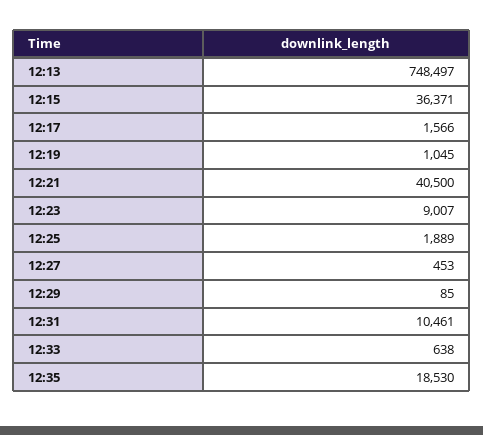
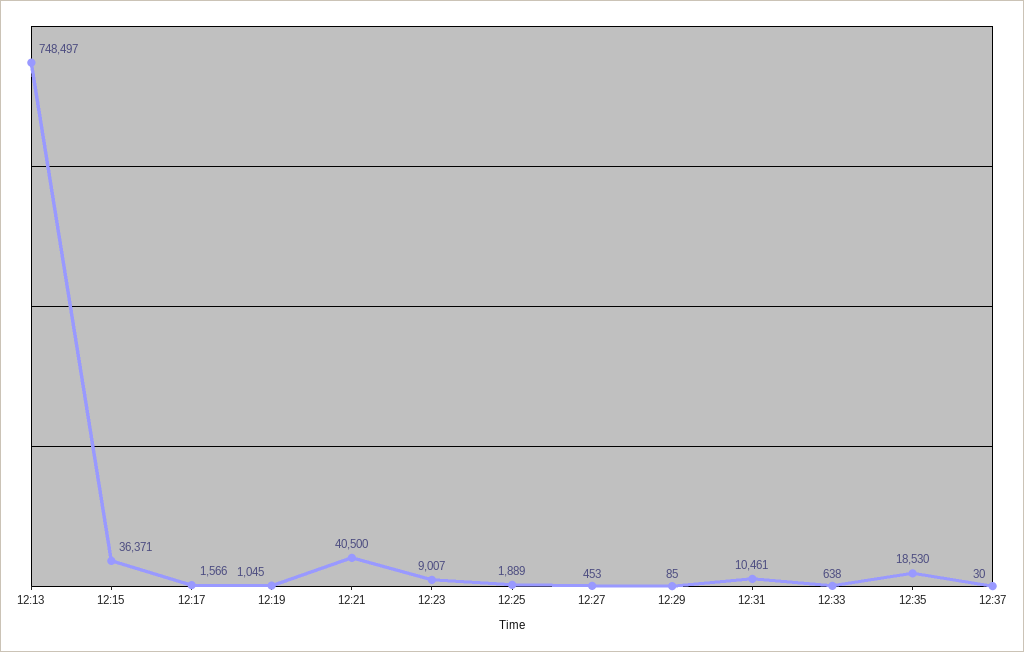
12:37: none -> 30

